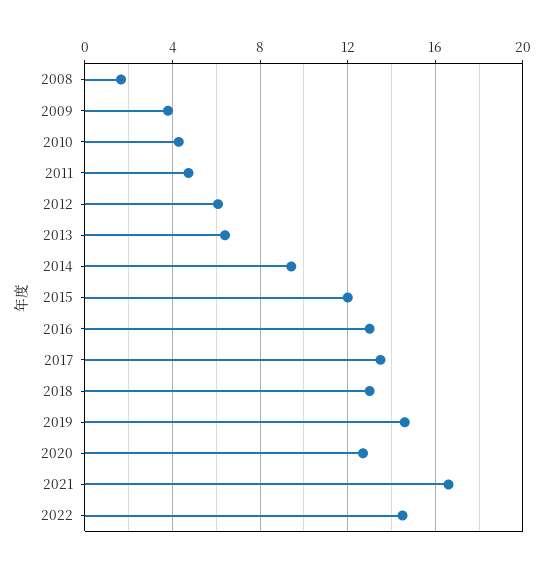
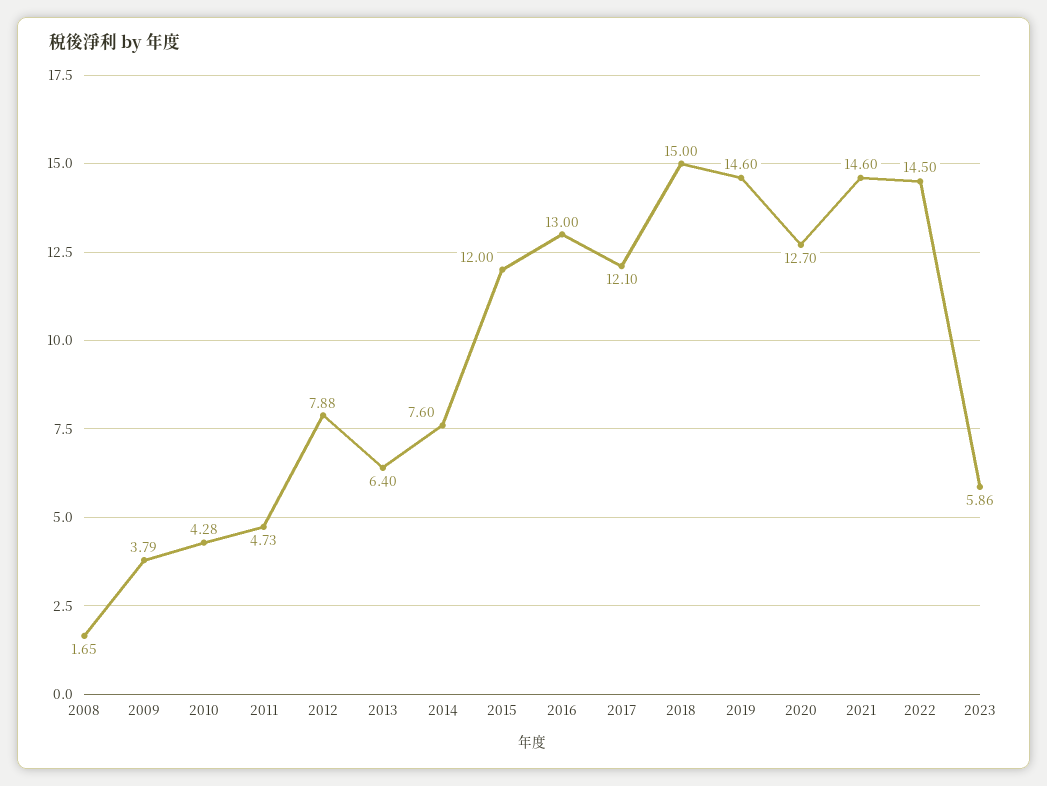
2012: 6 -> 7.88
2014: 9.5 -> 7.6
2017: 13.5 -> 12.1
2018: 13 -> 15
2021: 16.5 -> 14.6
2023: none -> 5.86

